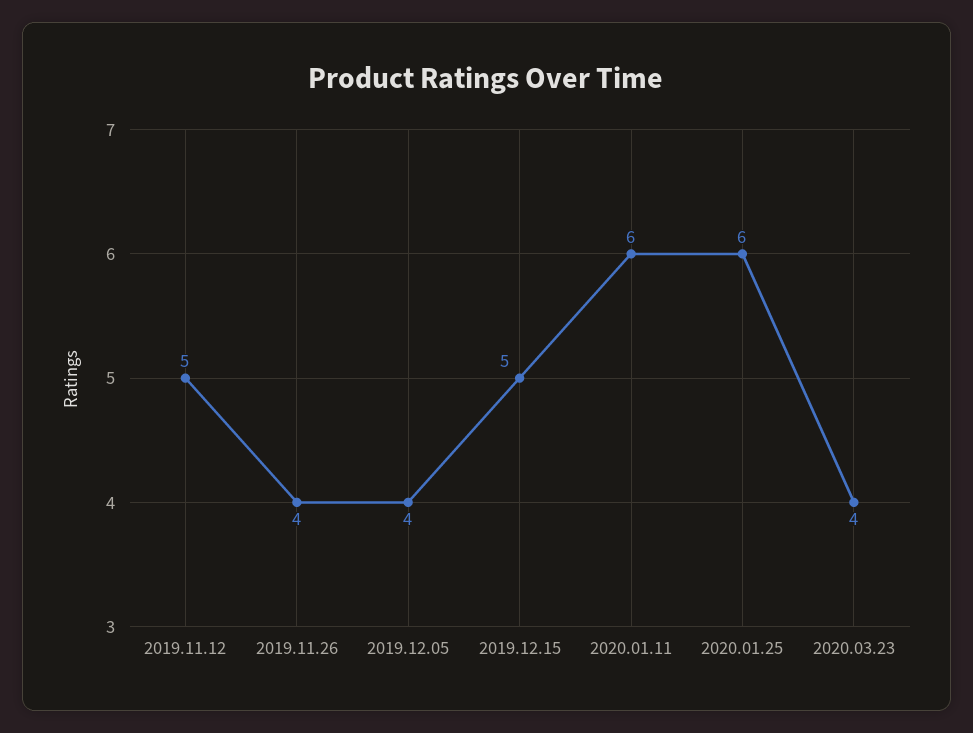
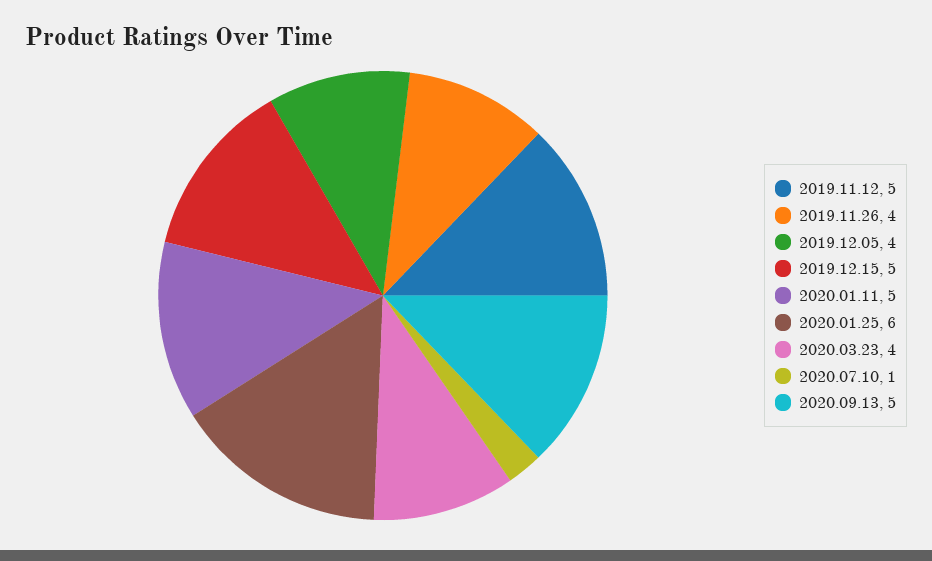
2020.01.11: 6 -> 5
2020.07.10: none -> 1
2020.09.13: none -> 5

